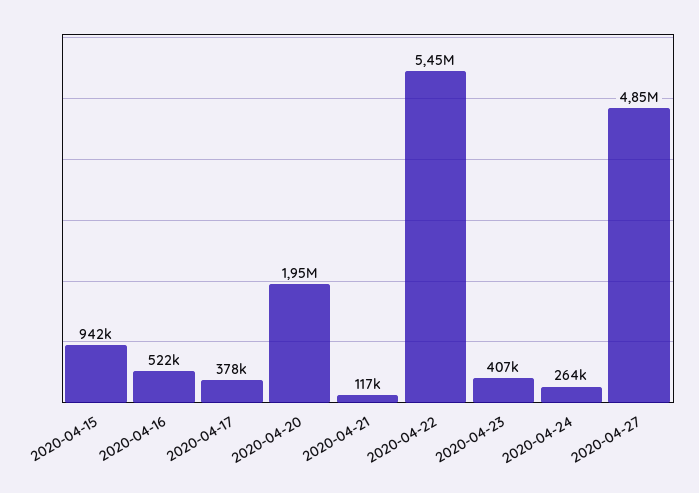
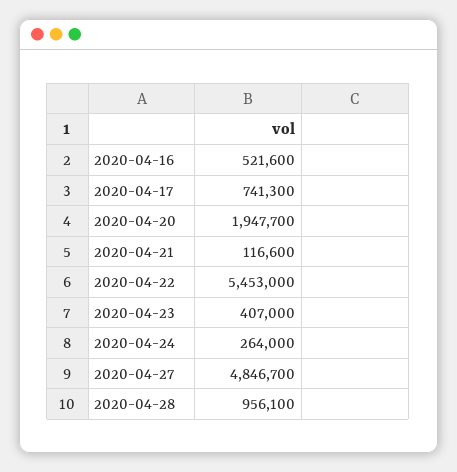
2020-04-15: 942000 -> none
2020-04-17: 378000 -> 741300
2020-04-28: none -> 956100

